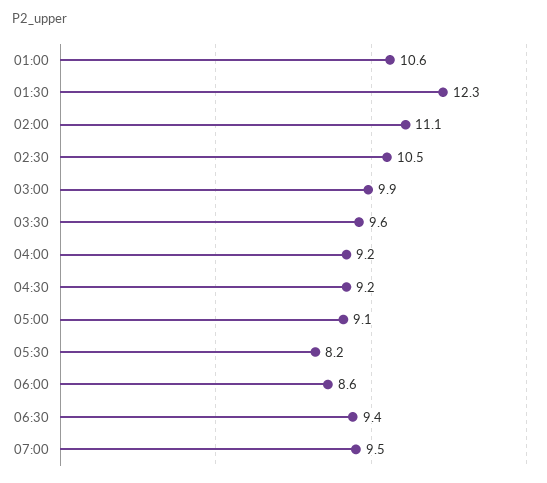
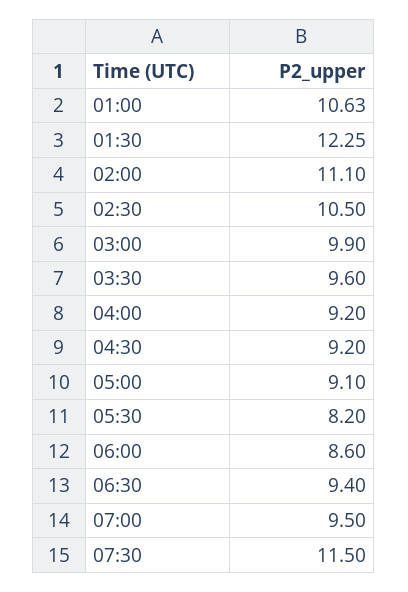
07:30: none -> 11.5

